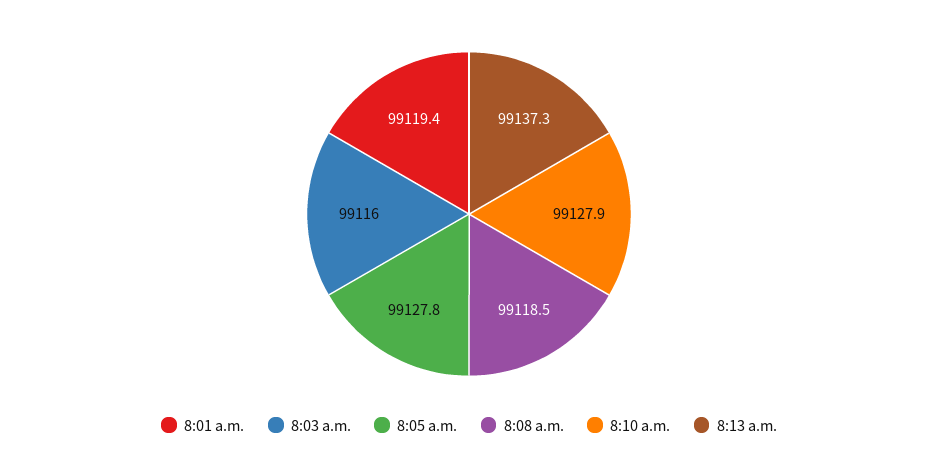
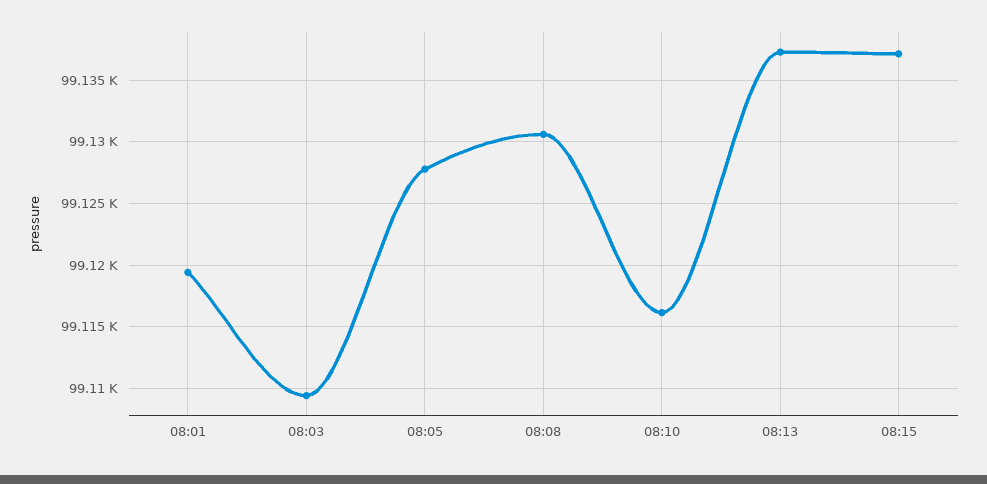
8:03 a.m.: 99116 -> 99109.5
8:08 a.m.: 99118.5 -> 99130.5
8:10 a.m.: 99127.9 -> 99116
08:15: none -> 99137

